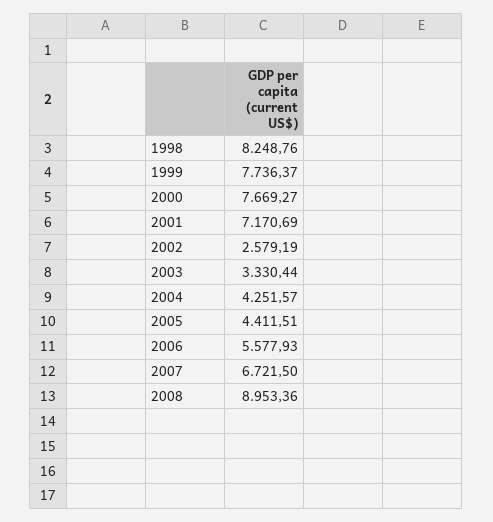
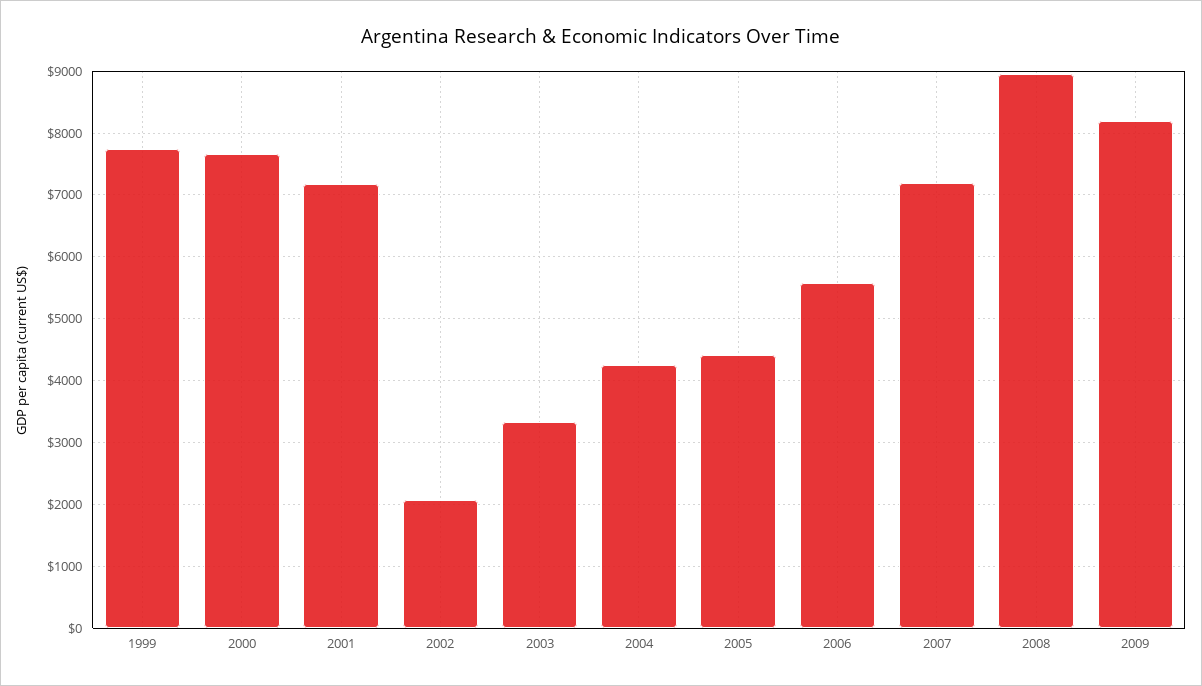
1998: 8248.76 -> none
2002: 2579.19 -> 2100
2007: 6721.5 -> 7200
2009: none -> 8200

